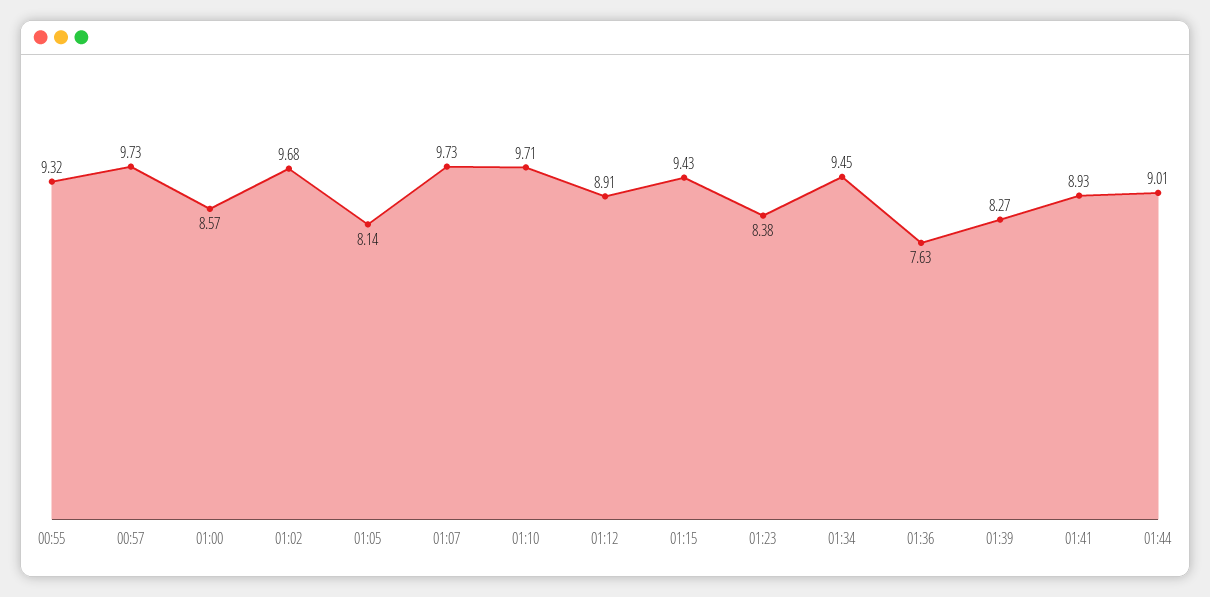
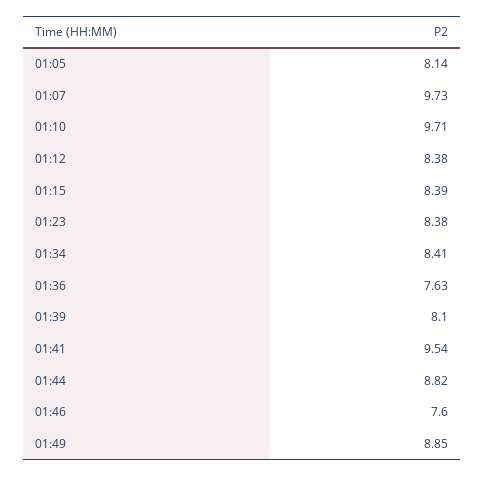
00:55: 9.32 -> none
00:57: 9.73 -> none
01:00: 8.57 -> none
01:02: 9.68 -> none
01:12: 8.91 -> 8.38
01:15: 9.43 -> 8.39
01:34: 9.45 -> 8.41
01:39: 8.27 -> 8.1
01:41: 8.93 -> 9.54
01:44: 9.01 -> 8.82
01:46: none -> 7.6
01:49: none -> 8.85

